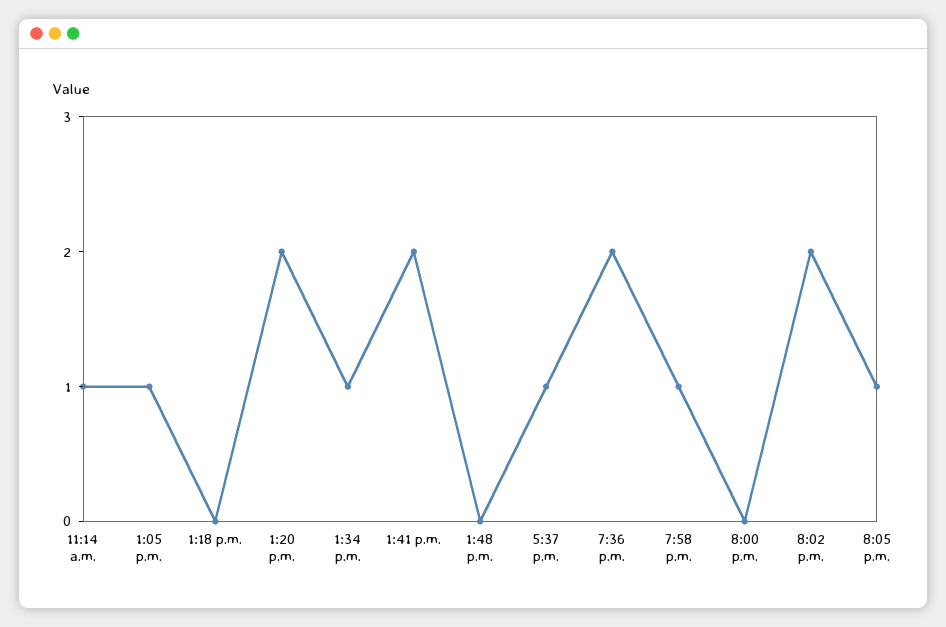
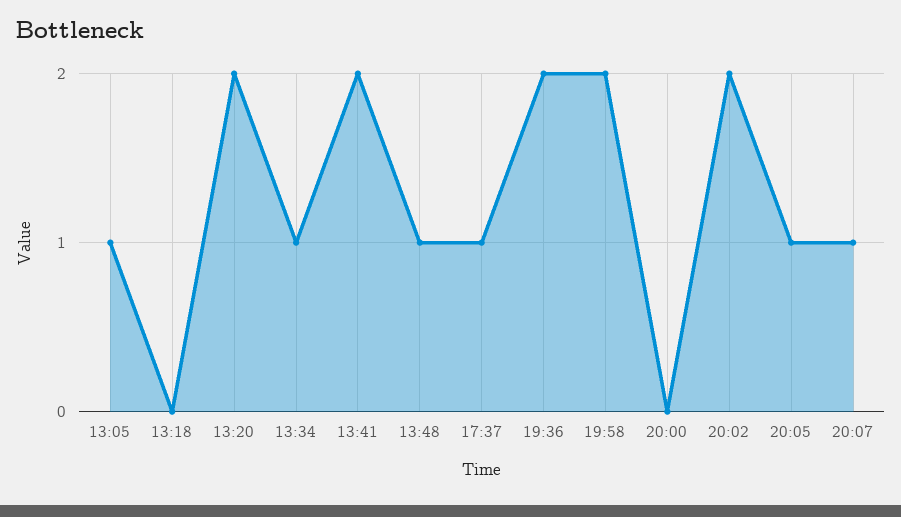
11:14 a.m.: 1 -> none
1:48 p.m.: 0 -> 1
7:58 p.m.: 1 -> 2
20:07: none -> 1

